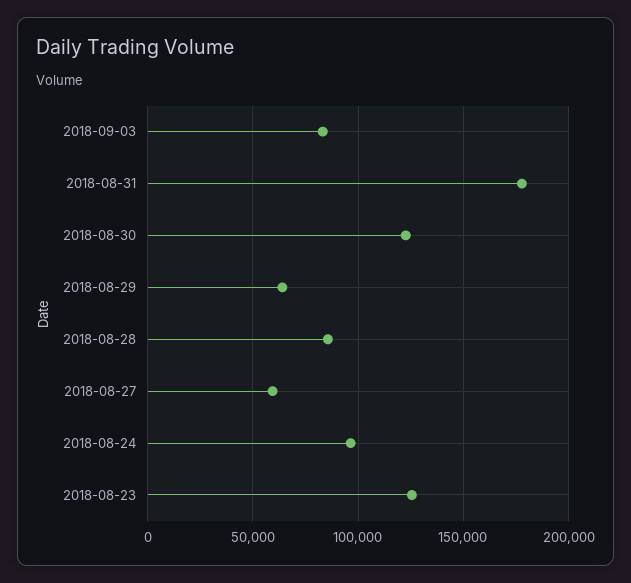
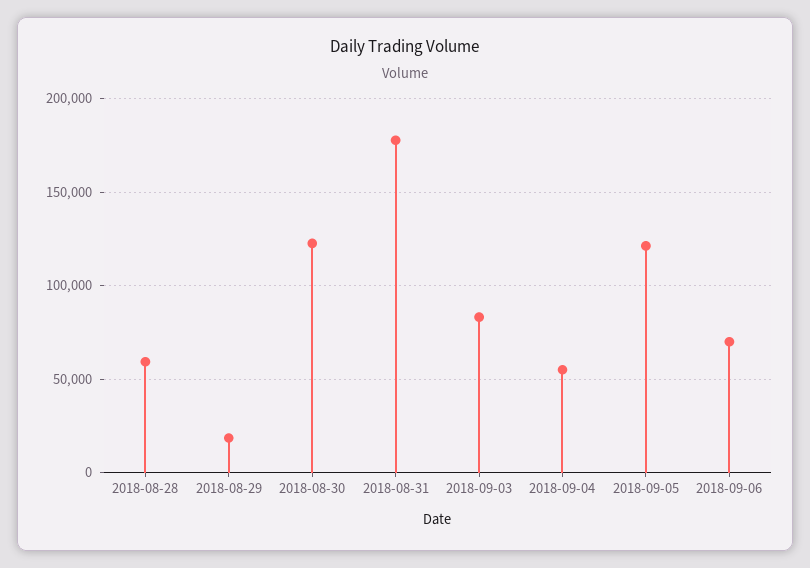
2018-08-29: 65000 -> 20000
2018-08-28: 85000 -> 60000
2018-08-27: 60000 -> none
2018-08-24: 95000 -> none
2018-08-23: 125000 -> none
2018-09-04: none -> 55000
2018-09-05: none -> 120000
2018-09-06: none -> 70000

